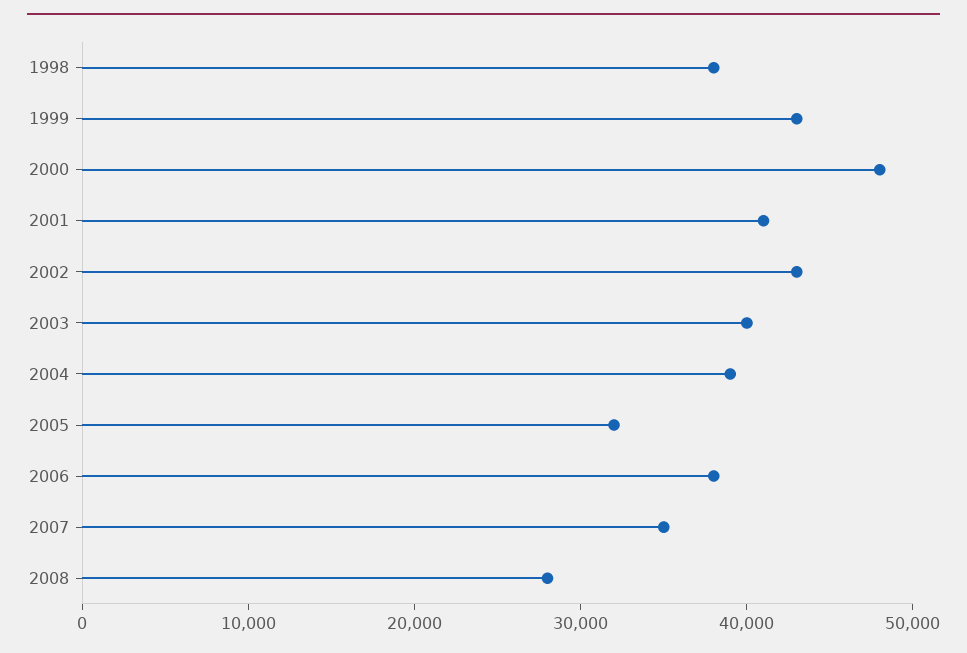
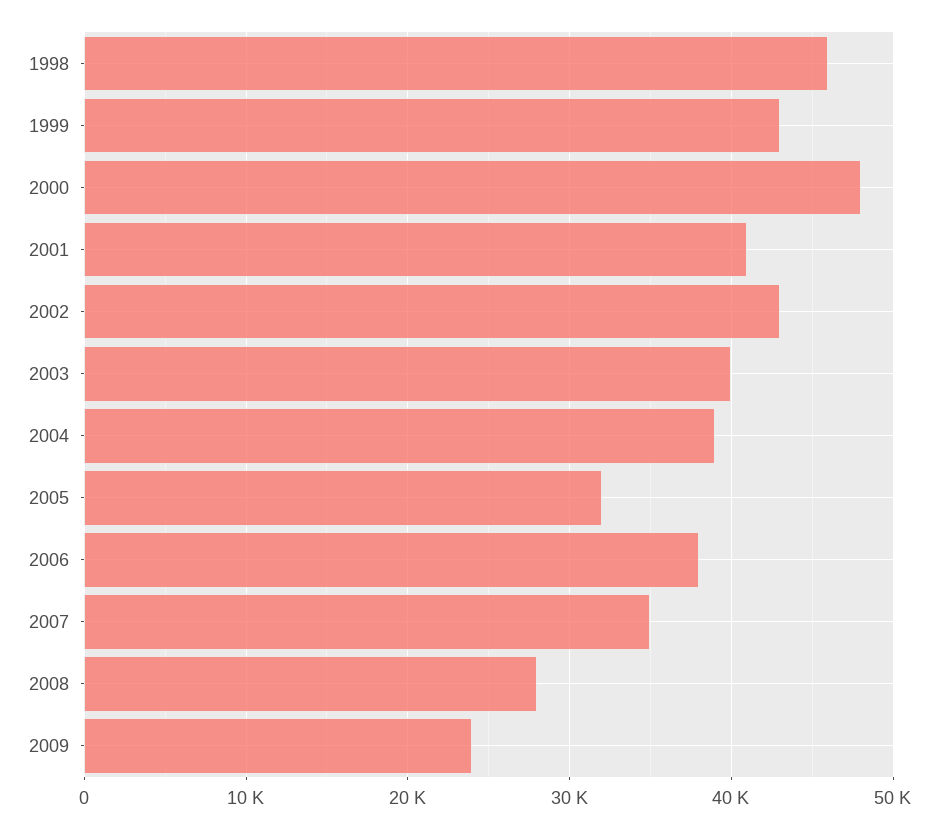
1998: 38000 -> 46000
2009: none -> 24000

